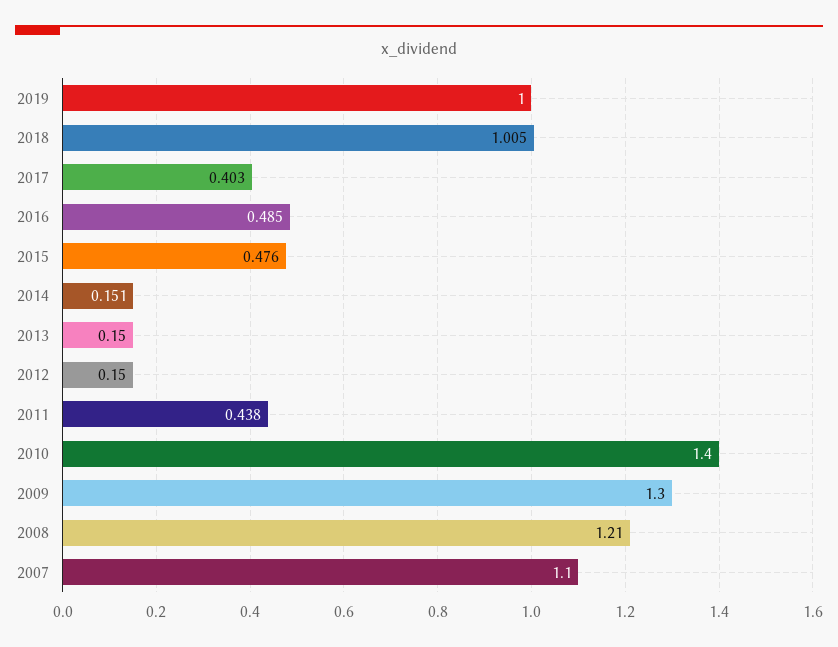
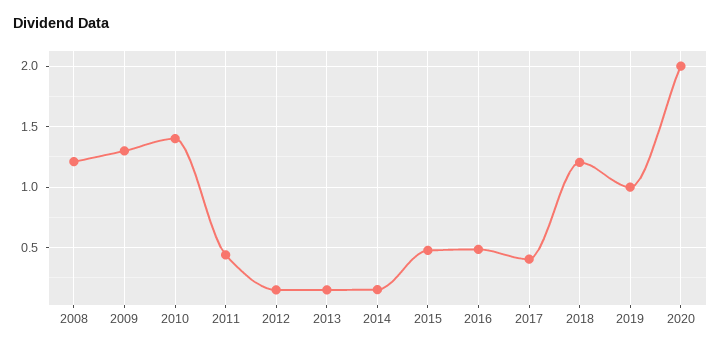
2018: 1.005 -> 1.2
2007: 1.1 -> none
2020: none -> 2

